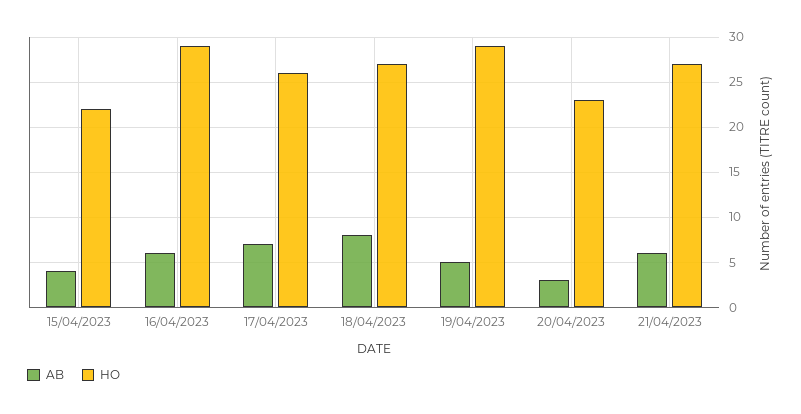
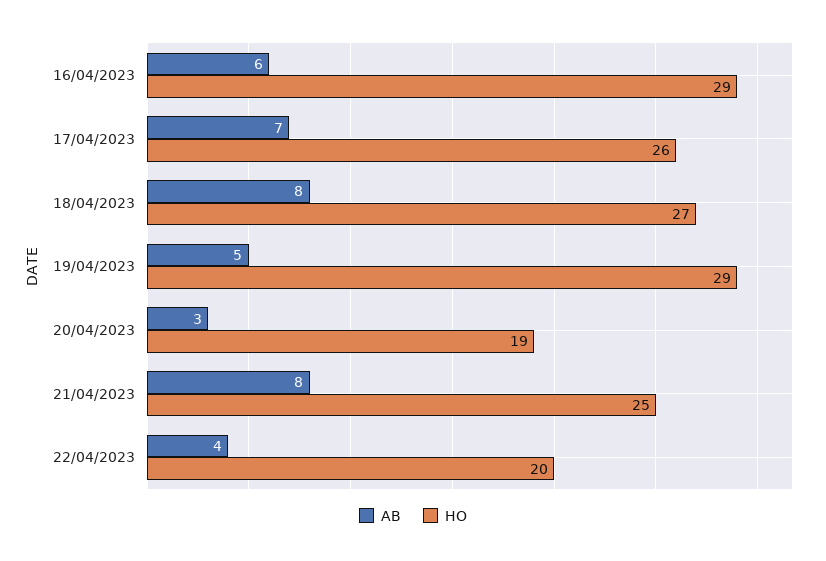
AB, 15/04/2023: 4 -> none
HO, 15/04/2023: 22 -> none
HO, 20/04/2023: 23 -> 19
AB, 21/04/2023: 6 -> 8
HO, 21/04/2023: 27 -> 25
AB, 22/04/2023: none -> 4
HO, 22/04/2023: none -> 20

